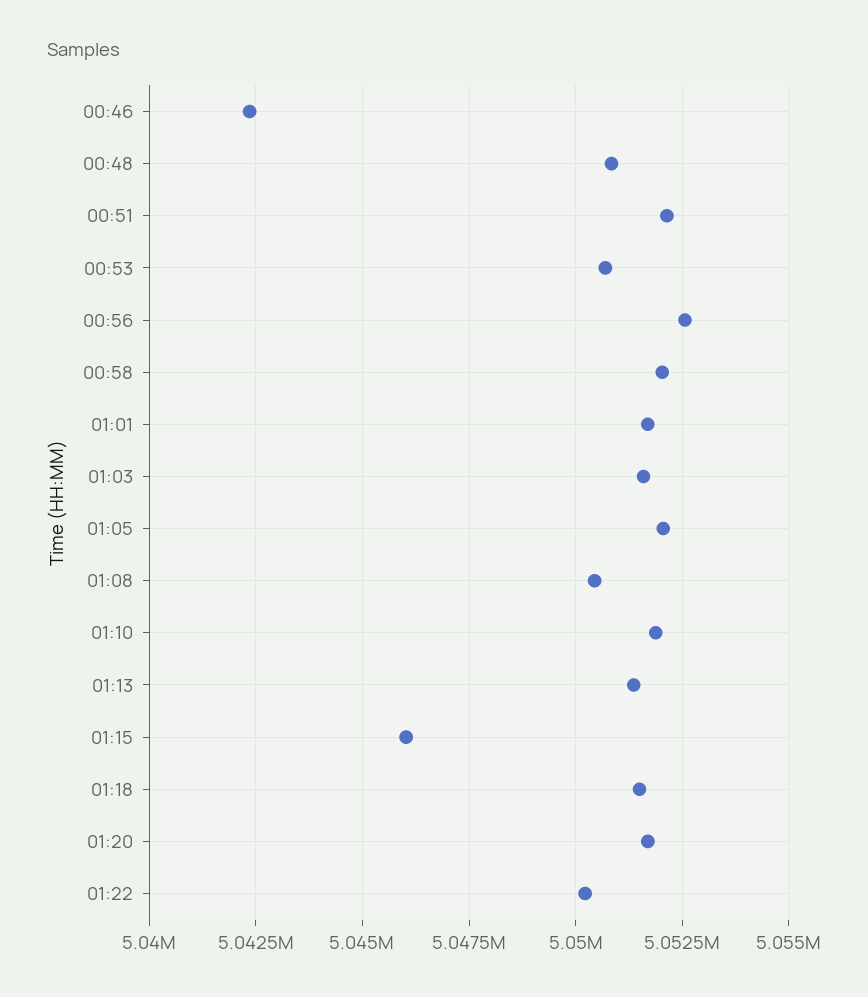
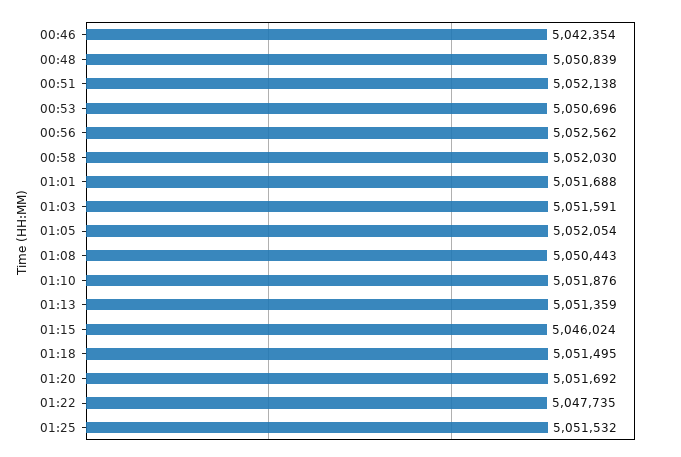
01:22: 5050250 -> 5047735
01:25: none -> 5051532

